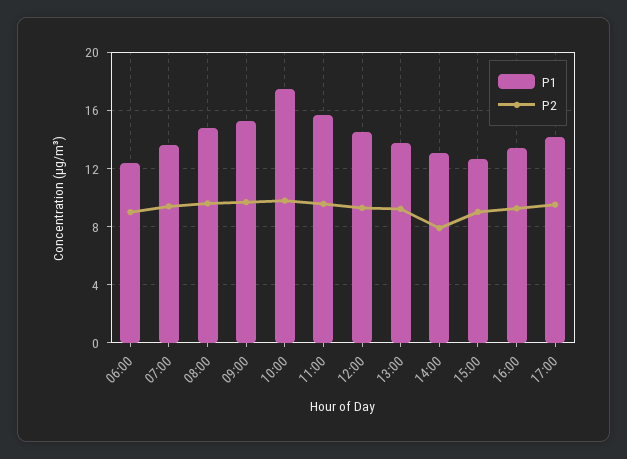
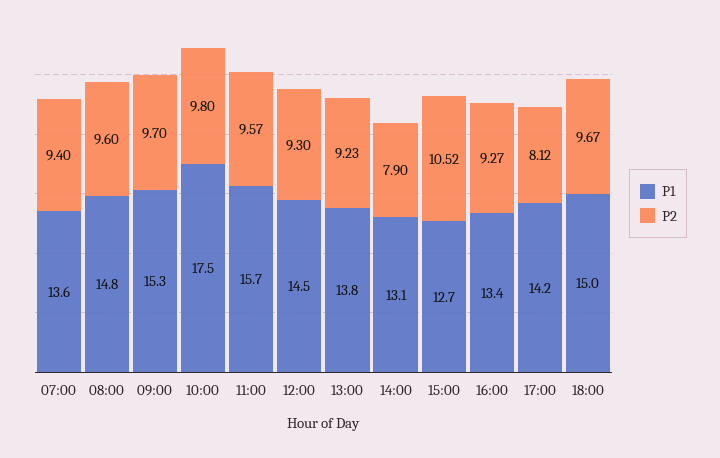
P1, 06:00: 12.5 -> none
P2, 06:00: 9 -> none
P2, 15:00: 9 -> 10.52
P2, 17:00: 9.5 -> 8.12
P1, 18:00: none -> 15
P2, 18:00: none -> 9.67

